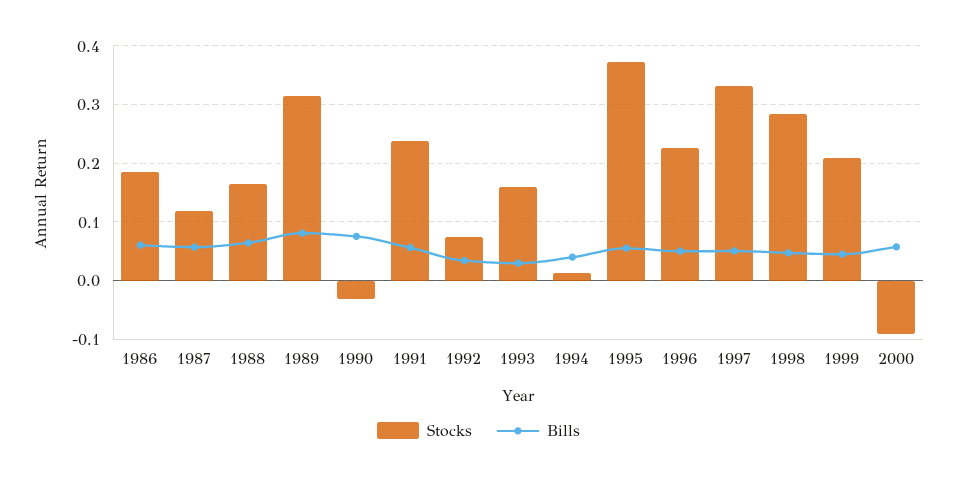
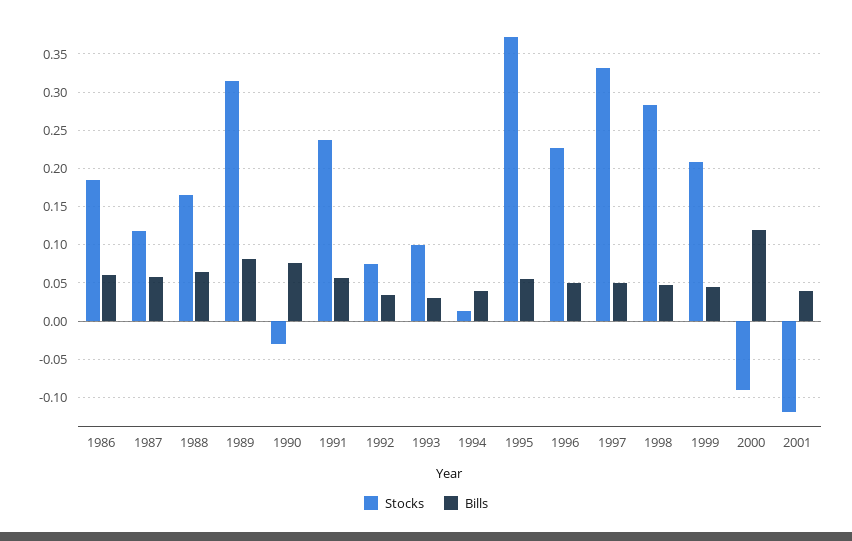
Stocks, 1993: 0.16 -> 0.1
Bills, 2000: 0.06 -> 0.12
Stocks, 2001: none -> -0.12
Bills, 2001: none -> 0.04

